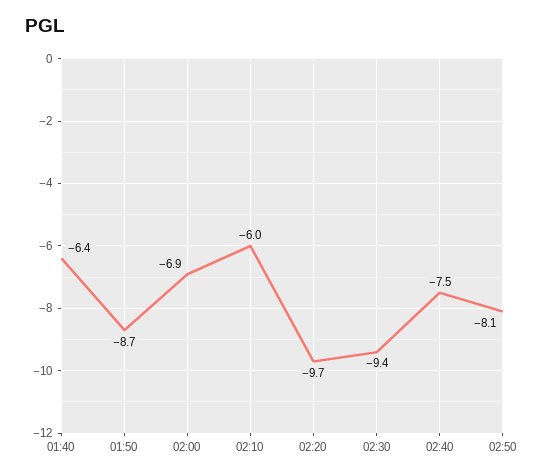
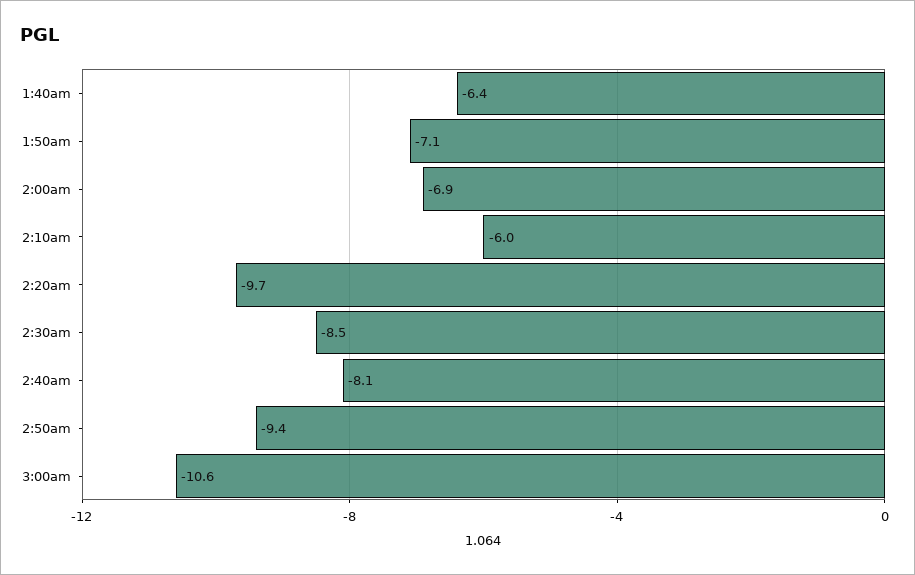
01:50: -8.7 -> -7.1
02:30: -9.4 -> -8.5
02:40: -7.5 -> -8.1
02:50: -8.1 -> -9.4
3:00am: none -> -10.6

